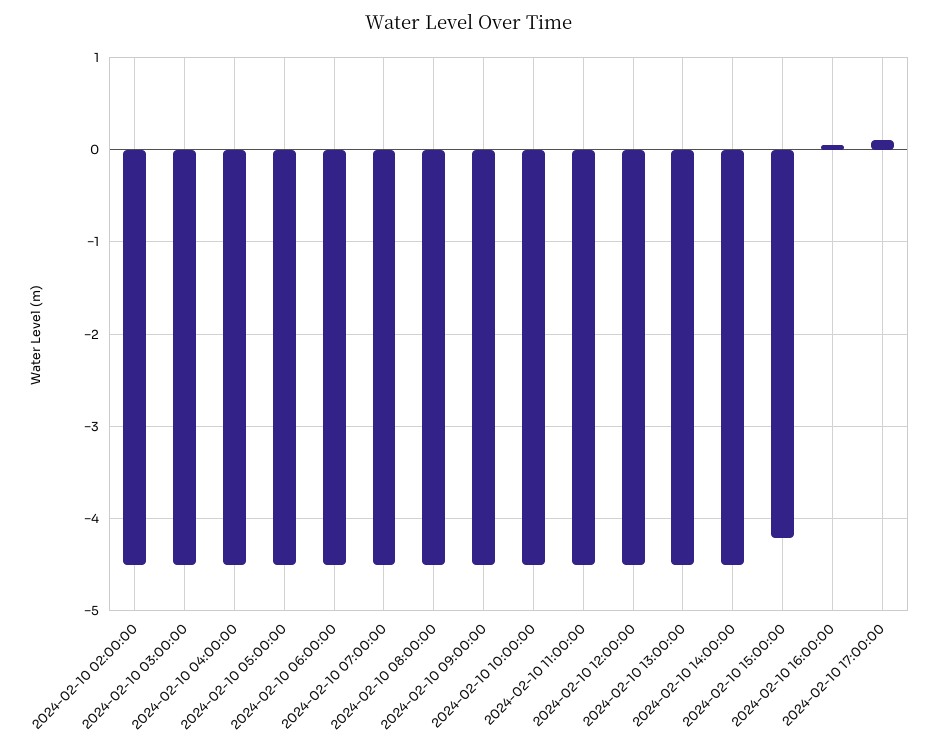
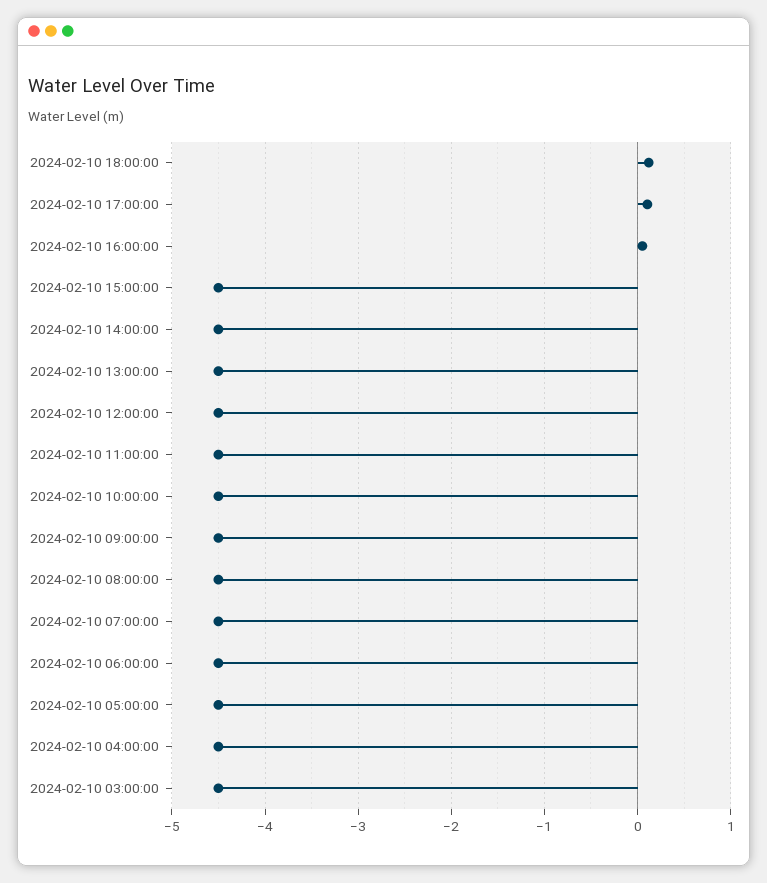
2024-02-10 02:00:00: -4.5 -> none
2024-02-10 15:00:00: -4.2 -> -4.5
2024-02-10 18:00:00: none -> 0.1

